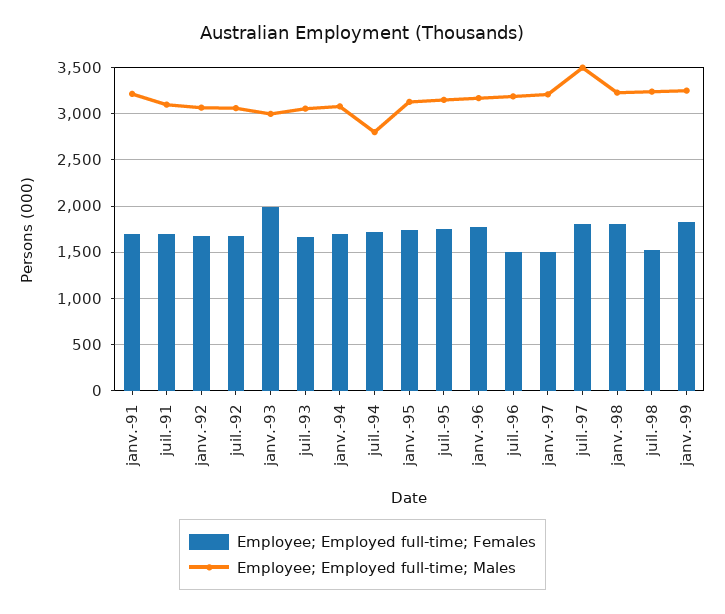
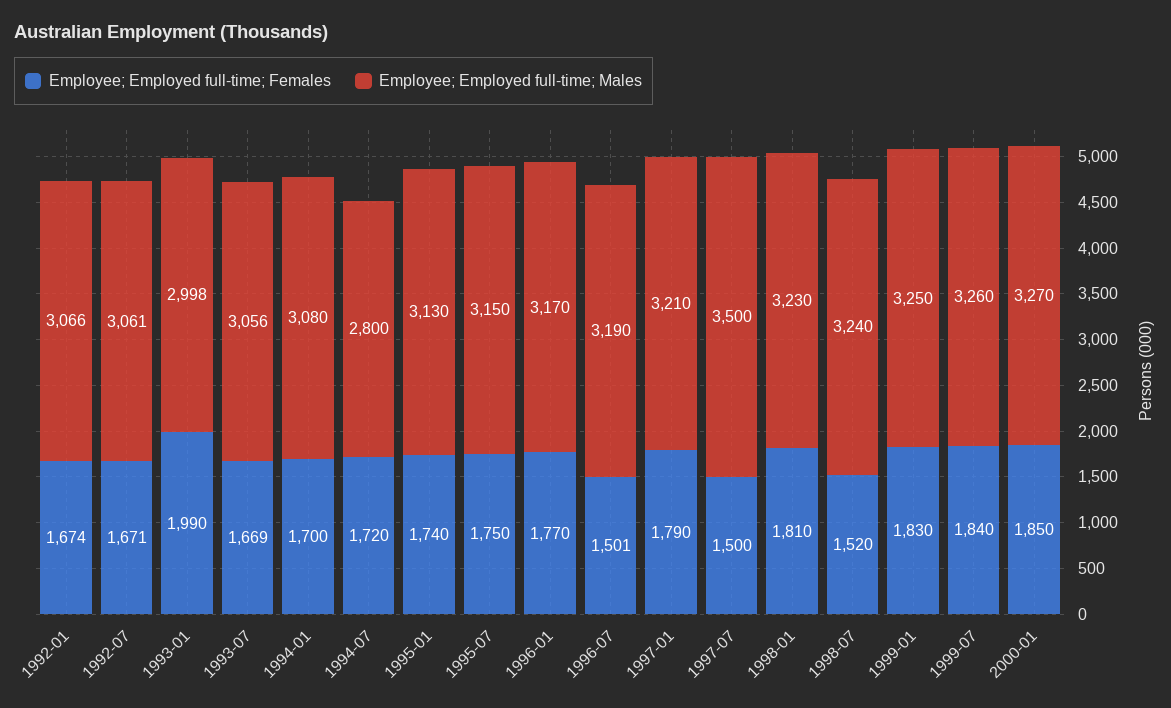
Employee; Employed full-time; Females, janv.-91: 1700 -> none
Employee; Employed full-time; Males, janv.-91: 3200 -> none
Employee; Employed full-time; Females, juil.-91: 1700 -> none
Employee; Employed full-time; Males, juil.-91: 3100 -> none
Employee; Employed full-time; Females, janv.-97: 1500 -> 1790
Employee; Employed full-time; Females, juil.-97: 1800 -> 1500
Employee; Employed full-time; Females, 1999-07: none -> 1840
Employee; Employed full-time; Males, 1999-07: none -> 3260
Employee; Employed full-time; Females, 2000-01: none -> 1850
Employee; Employed full-time; Males, 2000-01: none -> 3270

